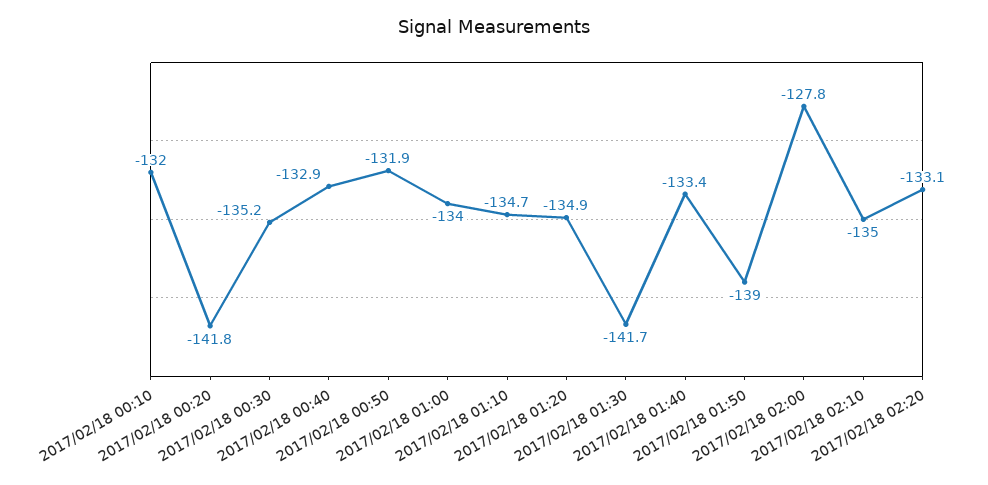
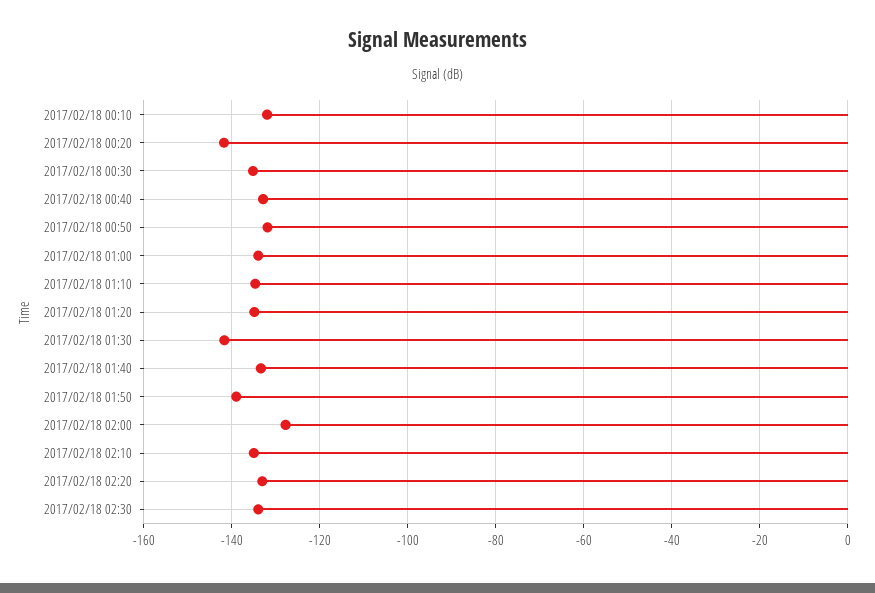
2017/02/18 02:30: none -> -134

